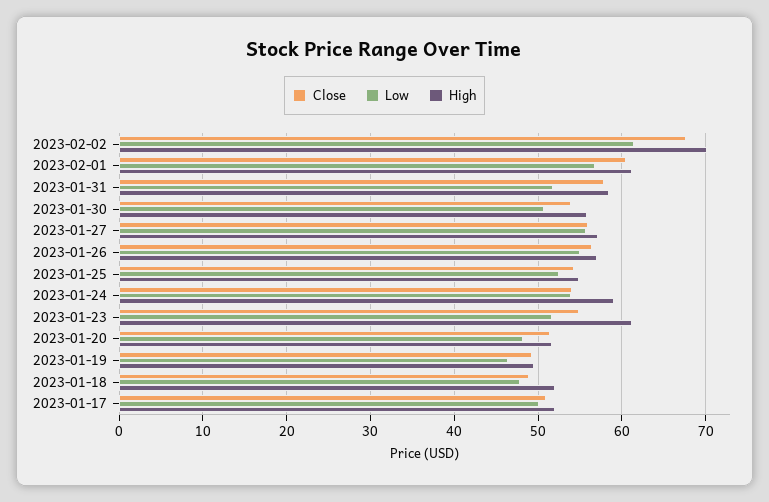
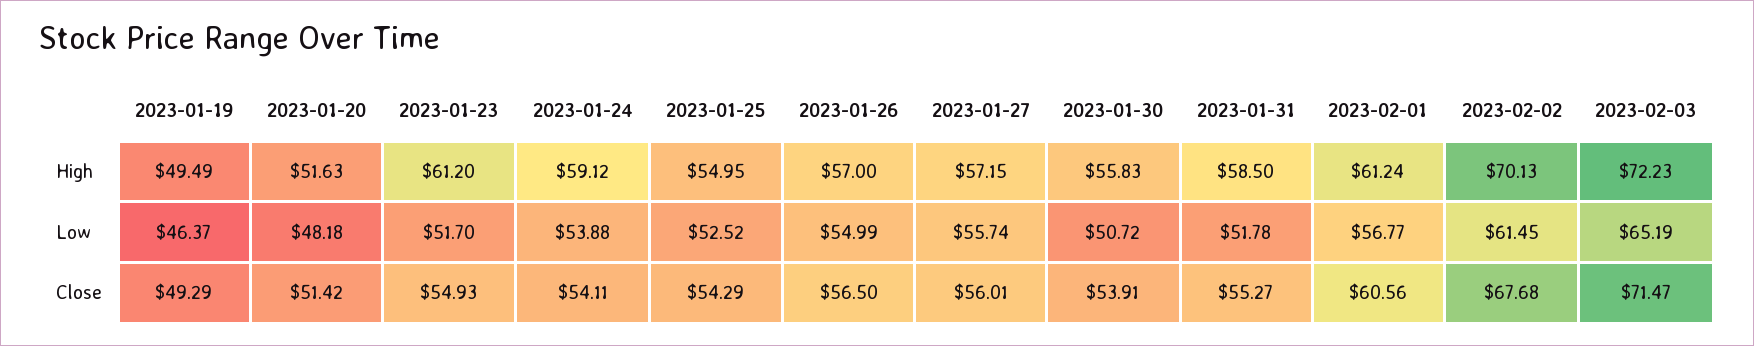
Close, 2023-01-31: 58 -> 55.27
Close, 2023-01-18: 49 -> none
Low, 2023-01-18: 48 -> none
High, 2023-01-18: 52 -> none
Close, 2023-01-17: 51 -> none
Low, 2023-01-17: 50 -> none
High, 2023-01-17: 52 -> none
High, 2023-02-03: none -> 72.23
Low, 2023-02-03: none -> 65.19
Close, 2023-02-03: none -> 71.47

